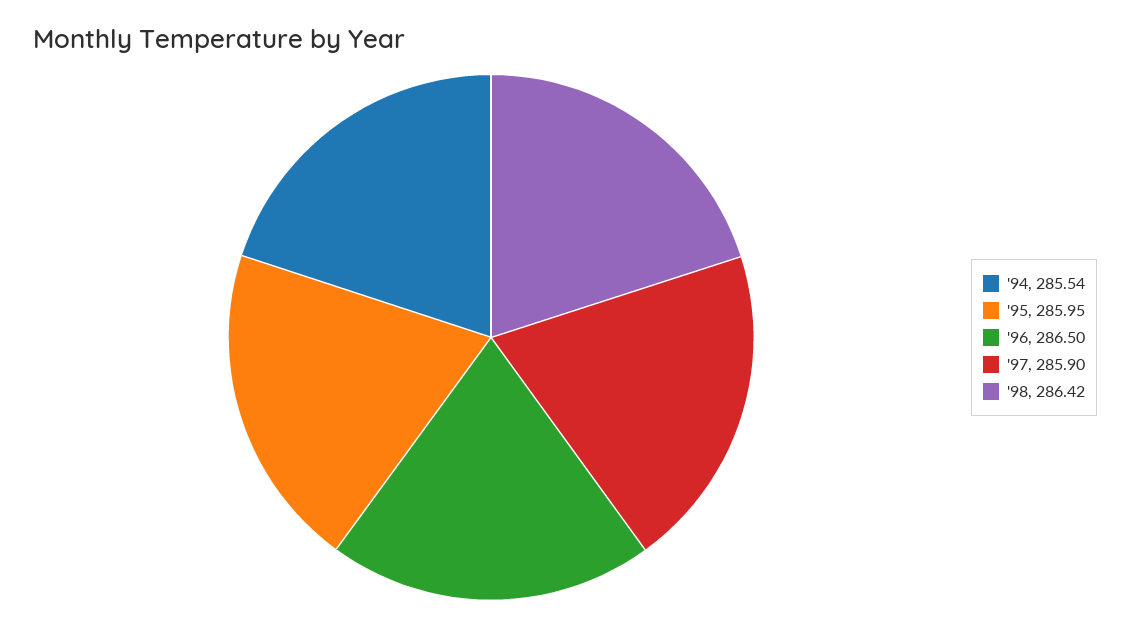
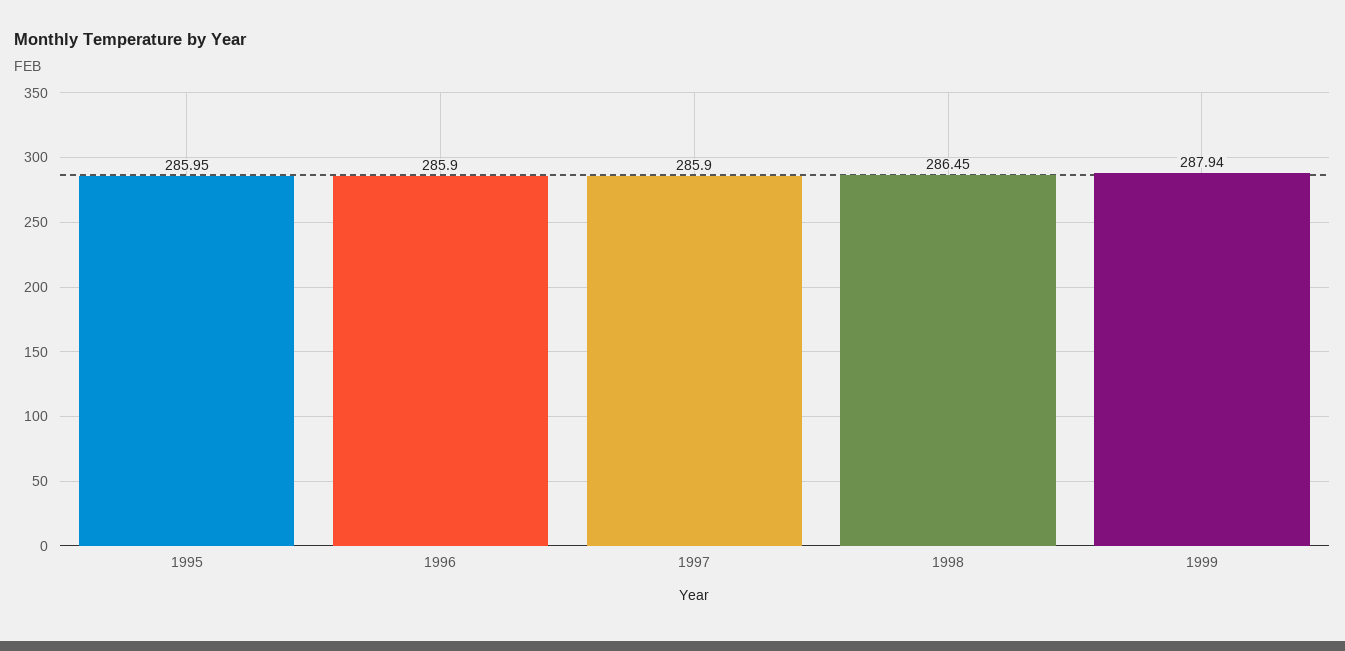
'94: 285.54 -> none
'96: 286.5 -> 285.9
'98: 286.42 -> 286.45
1999: none -> 287.94

